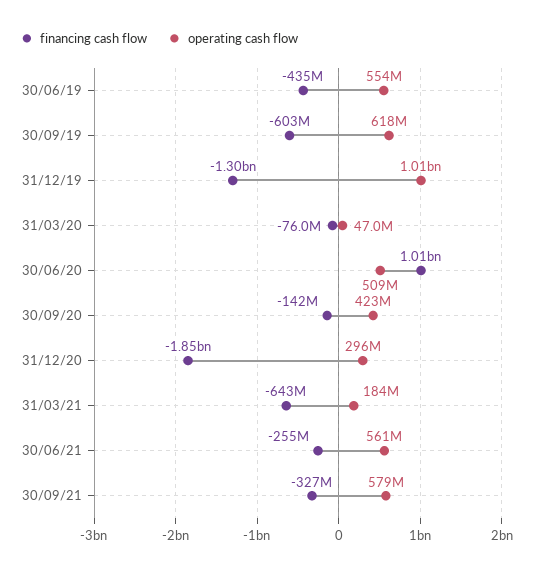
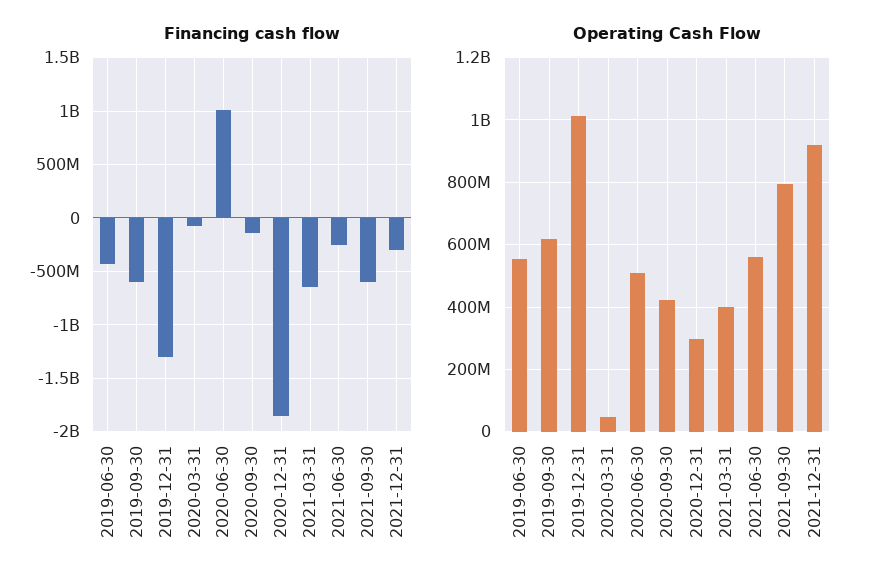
operating cash flow, 31/03/21: 184000000 -> 400000000
financing cash flow, 30/09/21: -327000000 -> -600000000
operating cash flow, 30/09/21: 579000000 -> 800000000
financing cash flow, 2021-12-31: none -> -300000000
operating cash flow, 2021-12-31: none -> 920000000

